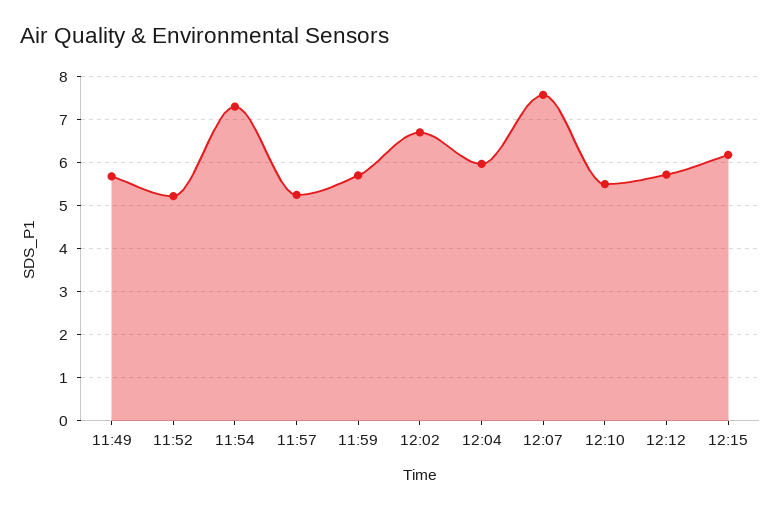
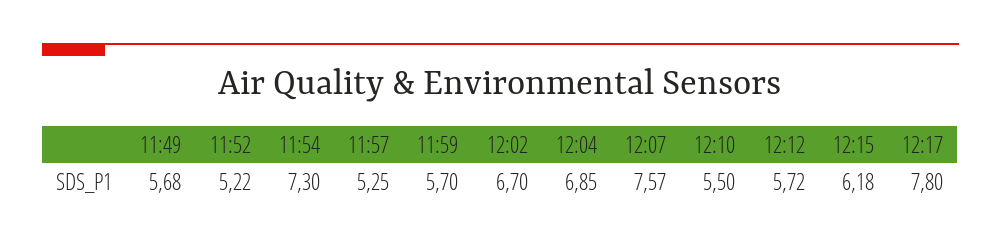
12:04: 6 -> 6.85
12:17: none -> 7.8

